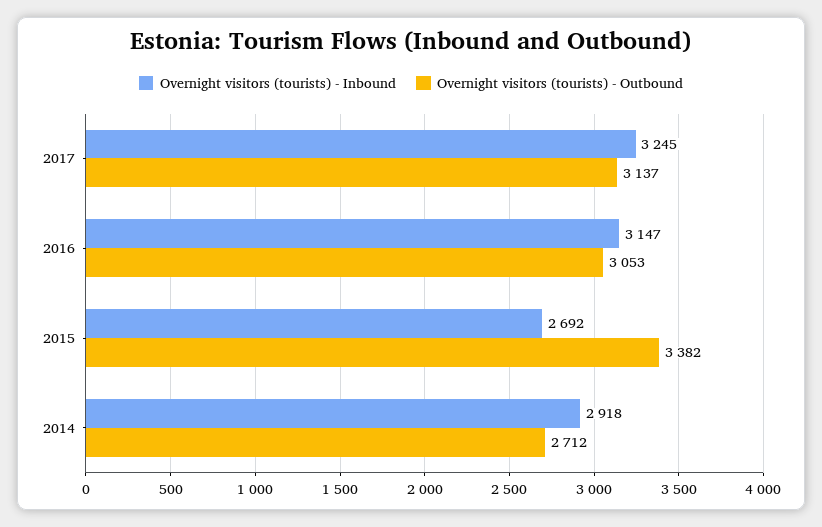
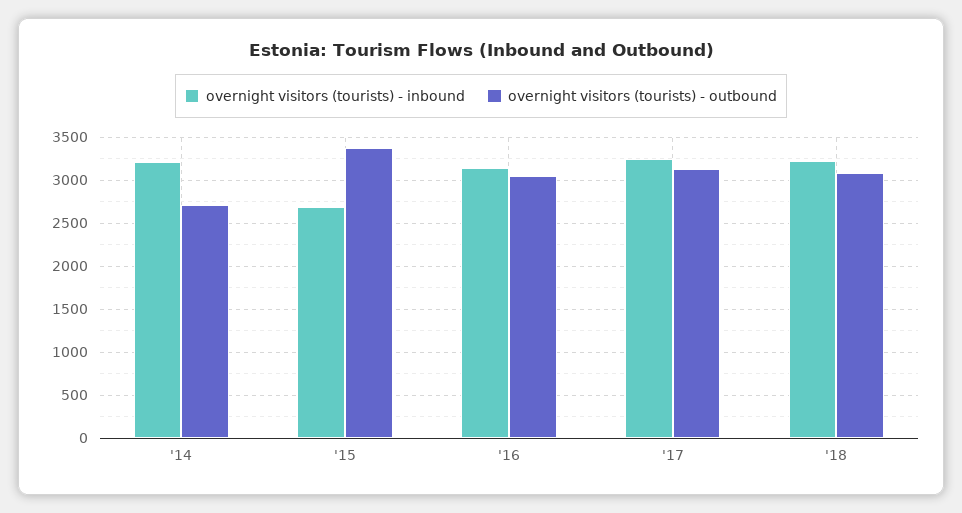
Overnight visitors (tourists) - Inbound, 2014: 2918 -> 3200
Overnight visitors (tourists) - Inbound, '18: none -> 3200
Overnight visitors (tourists) - Outbound, '18: none -> 3100

